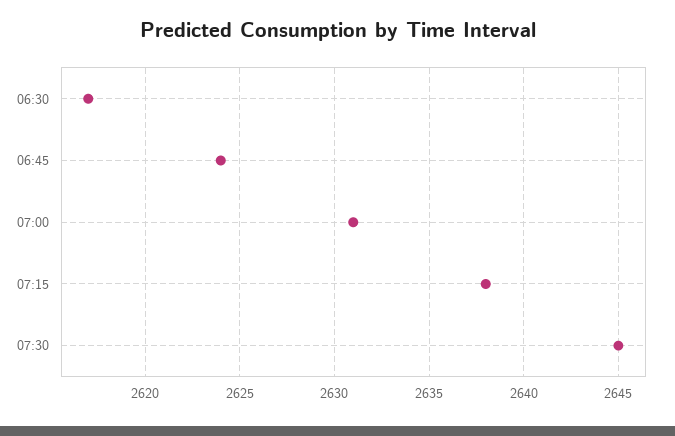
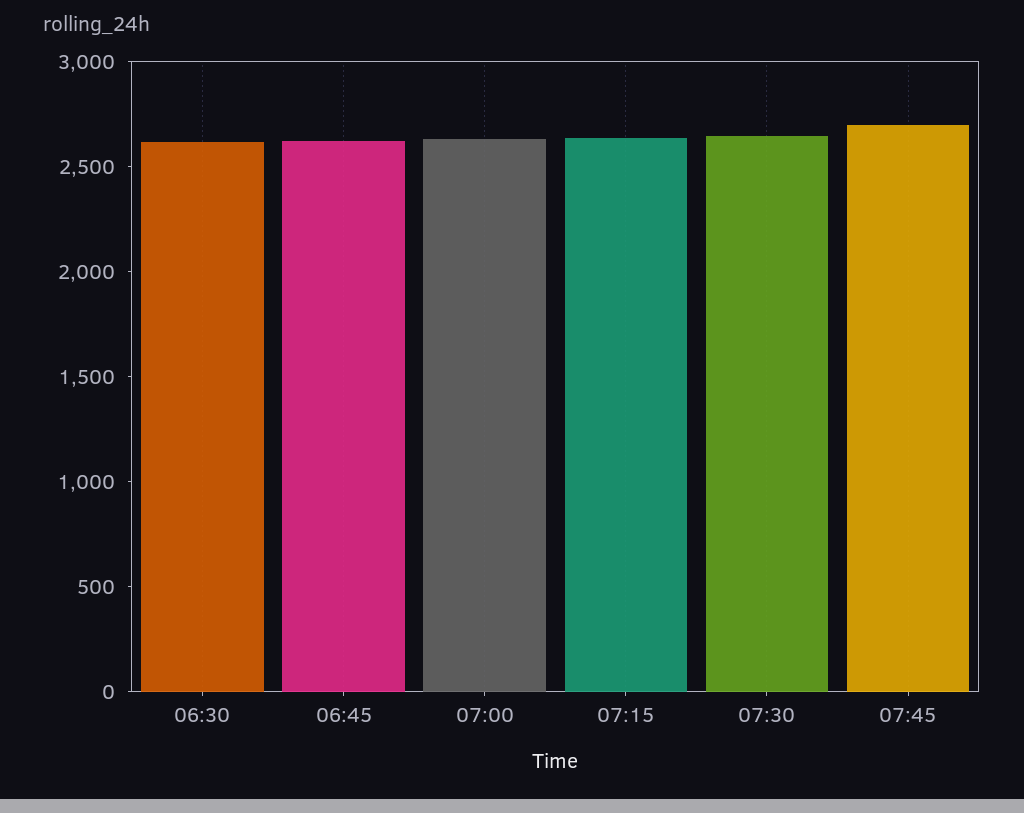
07:45: none -> 2700

